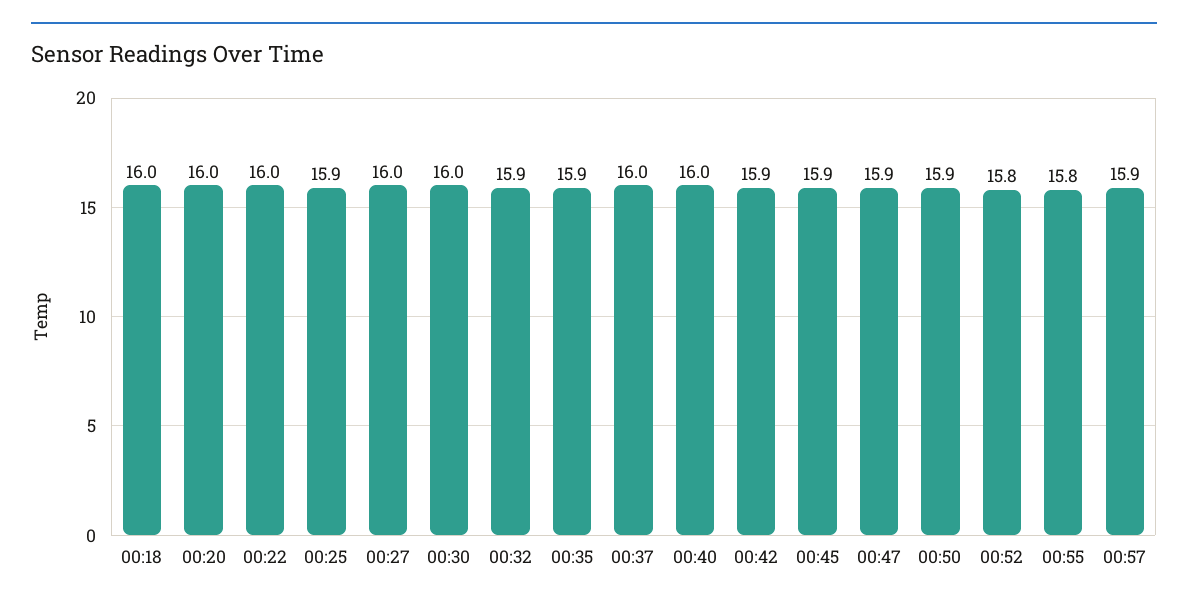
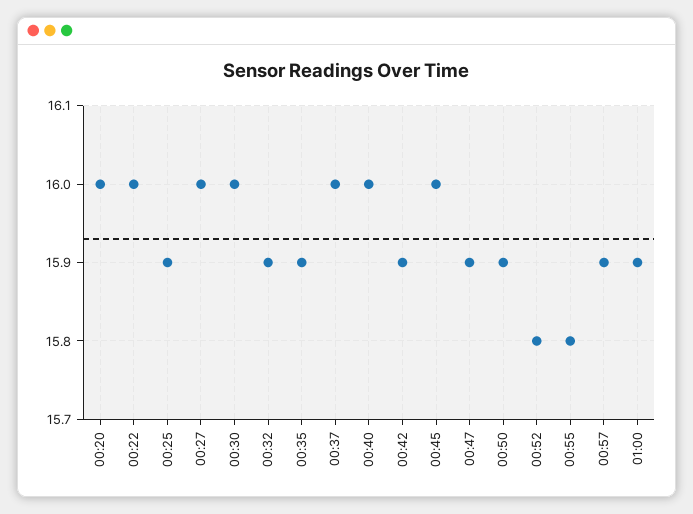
00:18: 16 -> none
00:45: 15.9 -> 16
01:00: none -> 15.9

